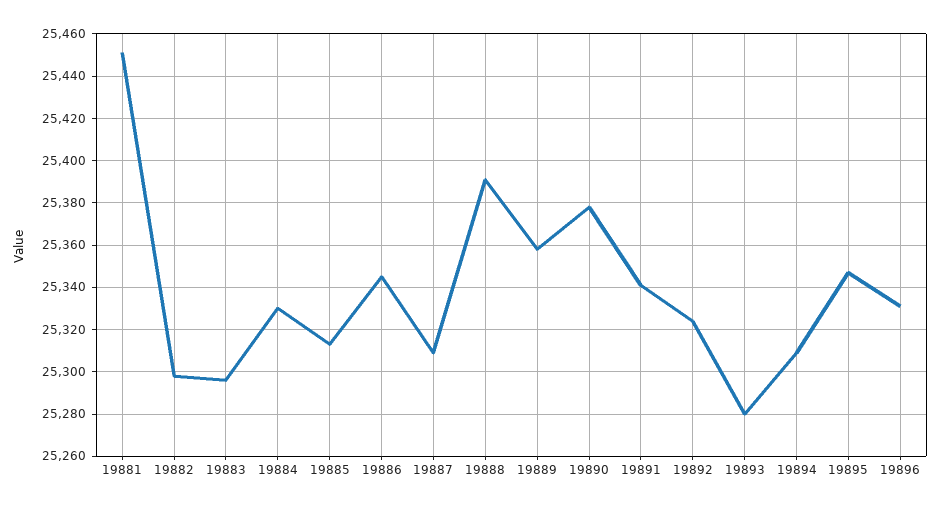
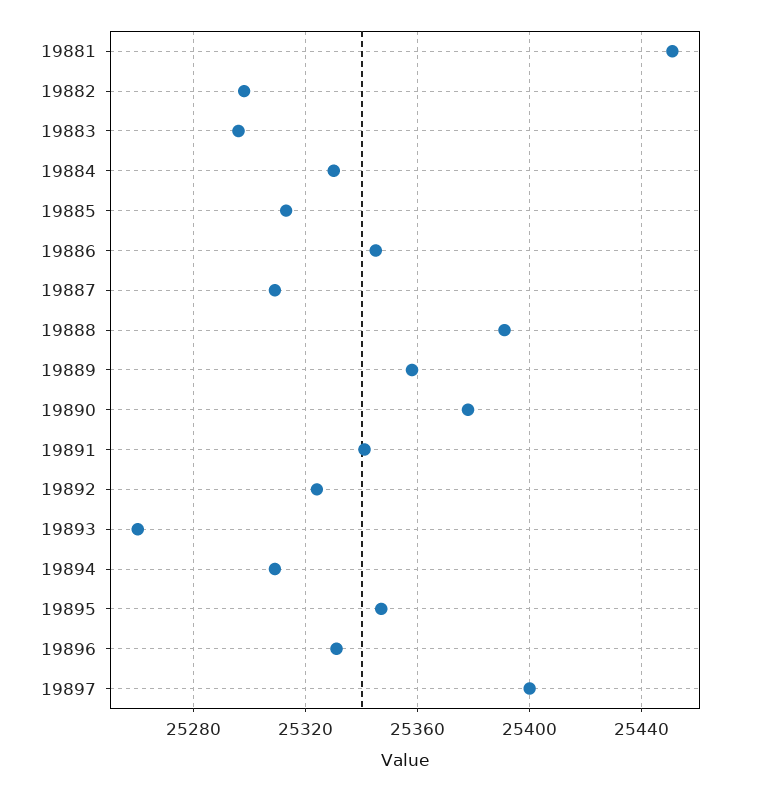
19893: 25280 -> 25260
19897: none -> 25400

